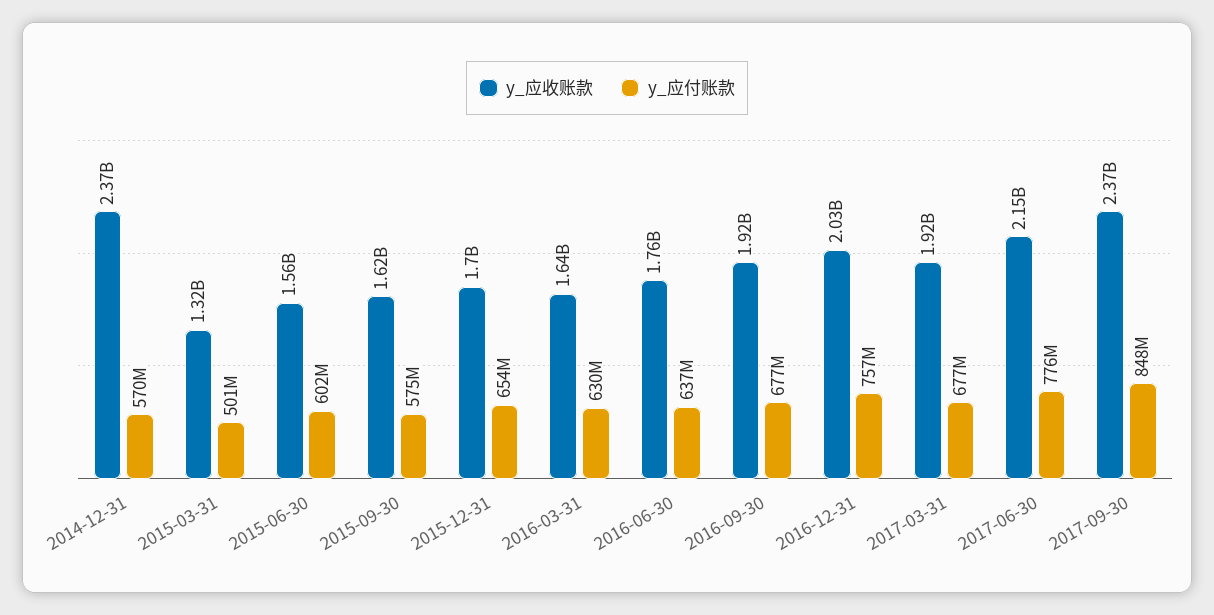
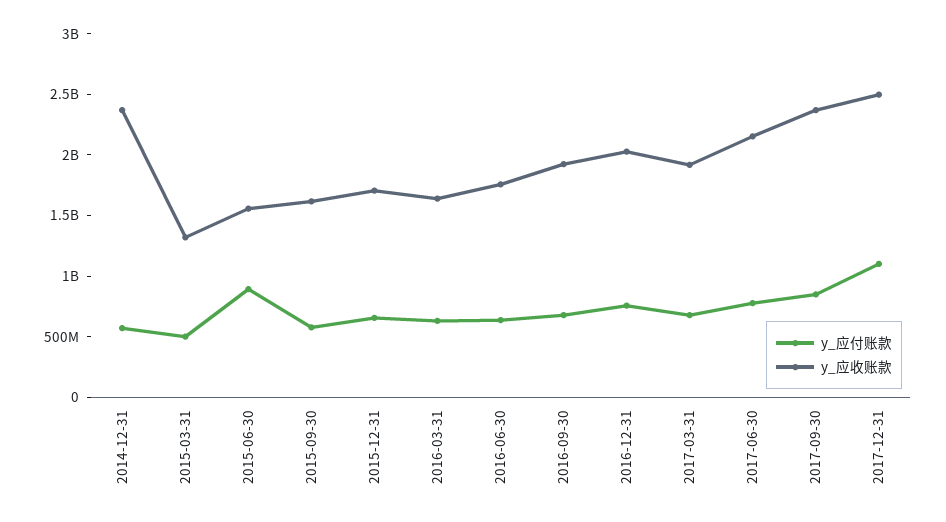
y_应付账款, 2015-06-30: 602000000 -> 900000000
y_应付账款, 2017-12-31: none -> 1100000000
y_应收账款, 2017-12-31: none -> 2500000000

